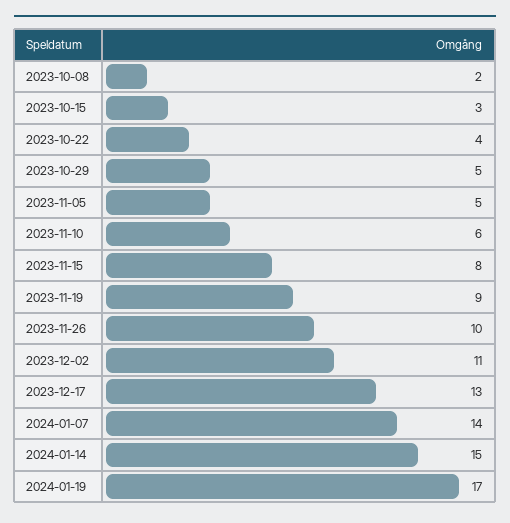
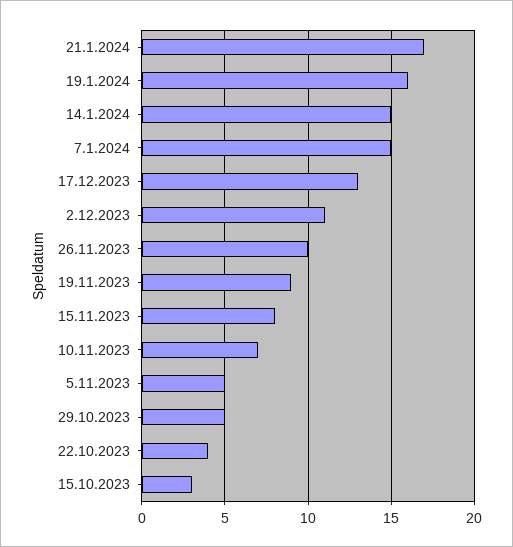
2023-10-08: 2 -> none
2023-11-10: 6 -> 7
2024-01-07: 14 -> 15
2024-01-19: 17 -> 16
21.1.2024: none -> 17

